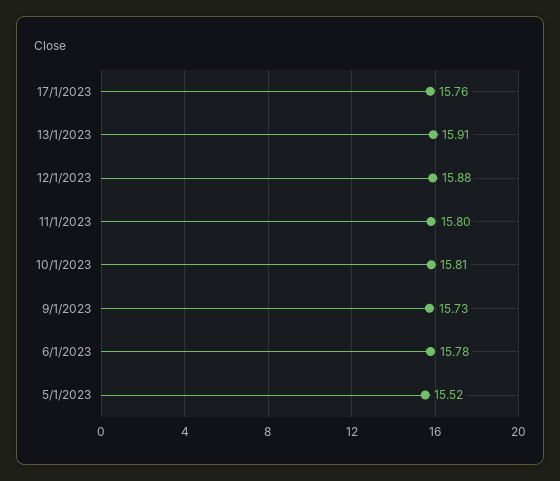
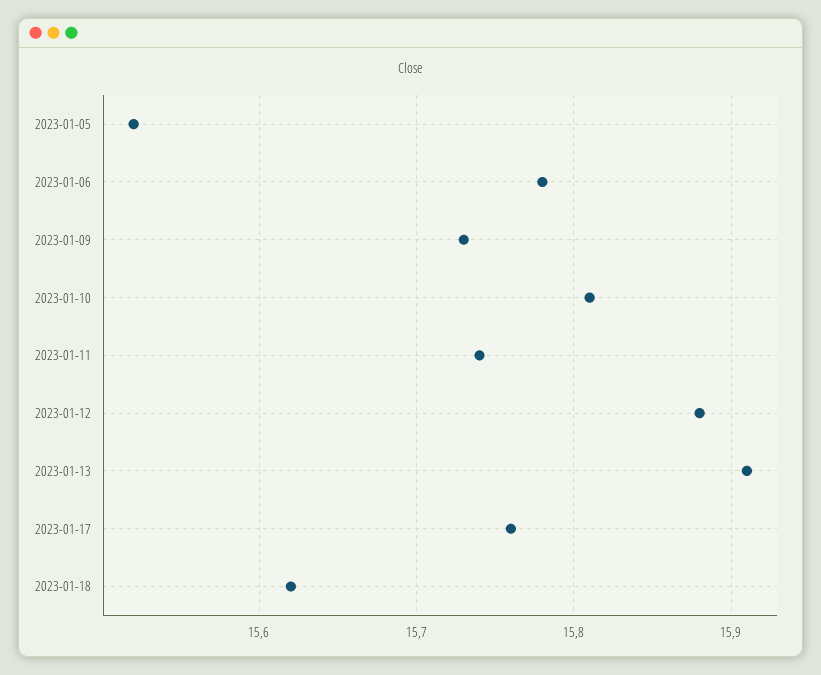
11/1/2023: 15.8 -> 15.74
2023-01-18: none -> 15.62

